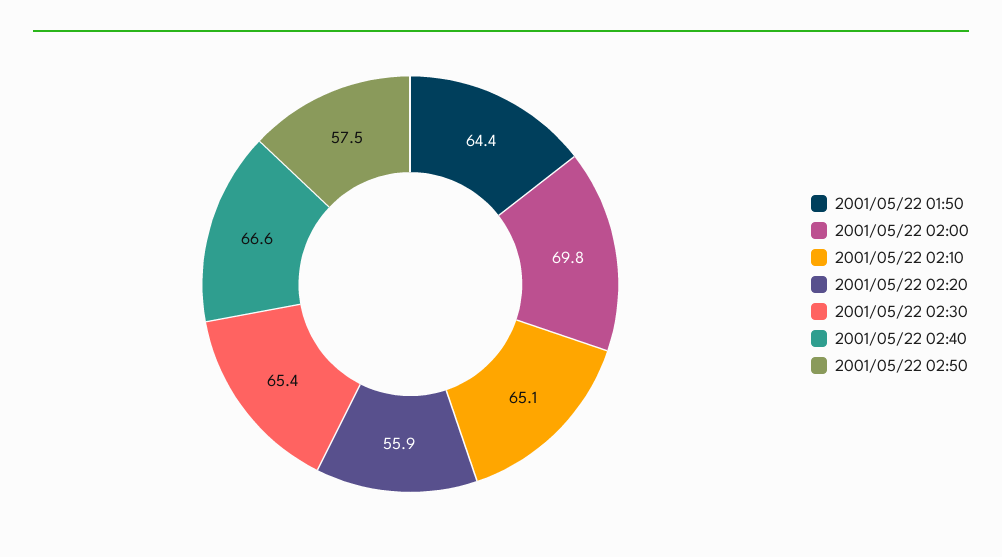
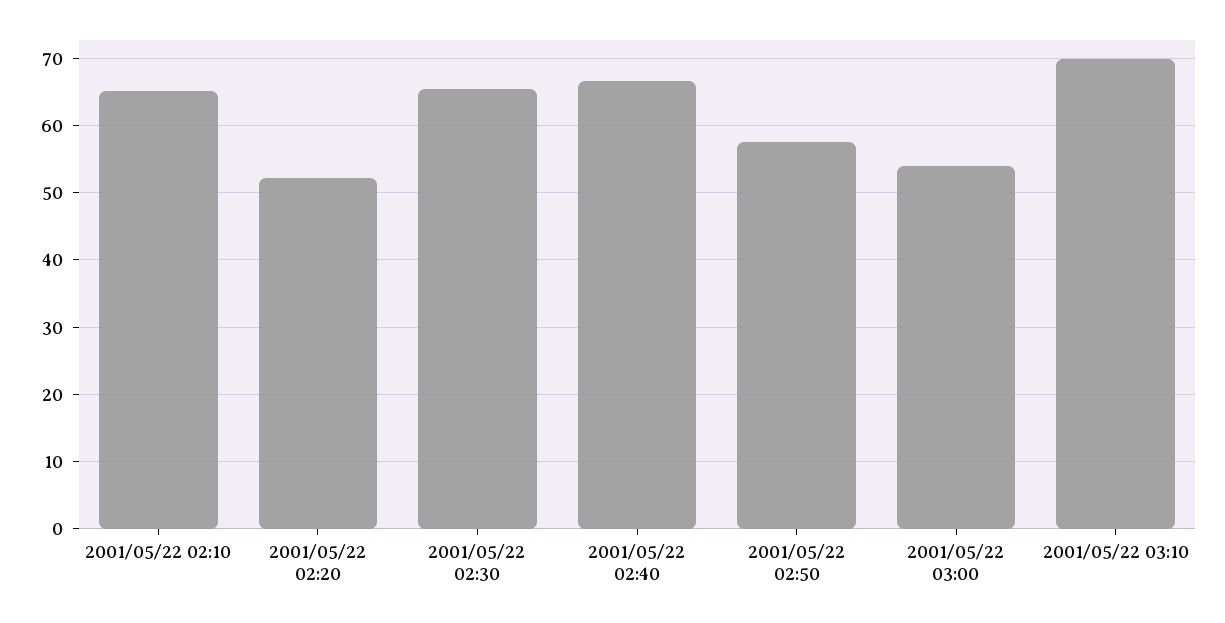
2001/05/22 01:50: 64.4 -> none
2001/05/22 02:00: 69.8 -> none
2001/05/22 02:20: 55.9 -> 52
2001/05/22 03:00: none -> 54
2001/05/22 03:10: none -> 70

